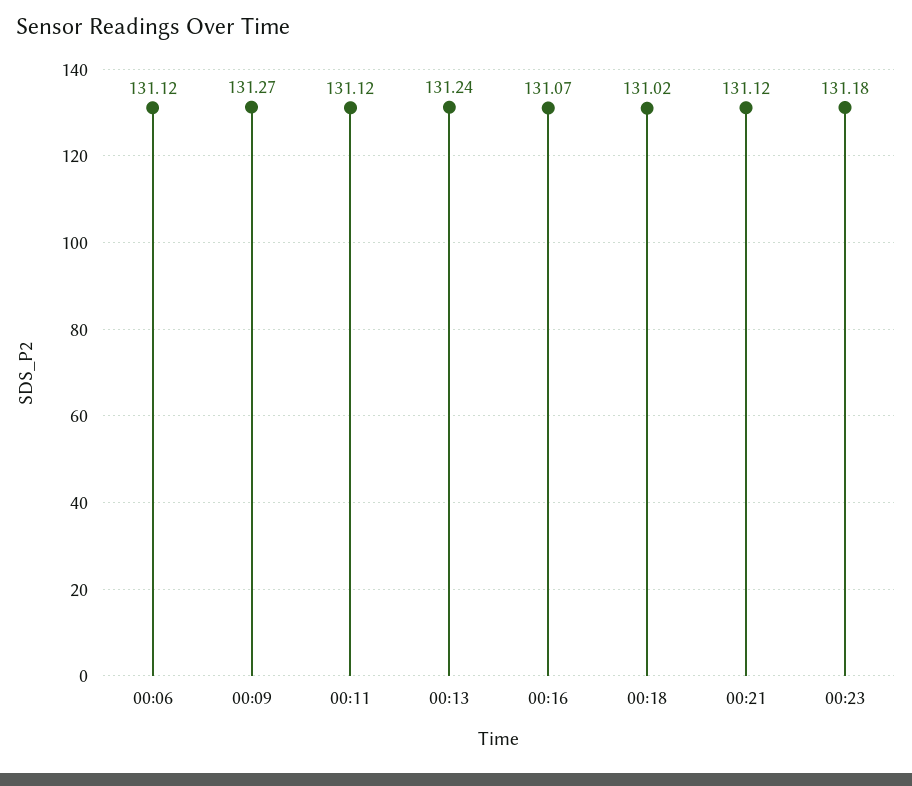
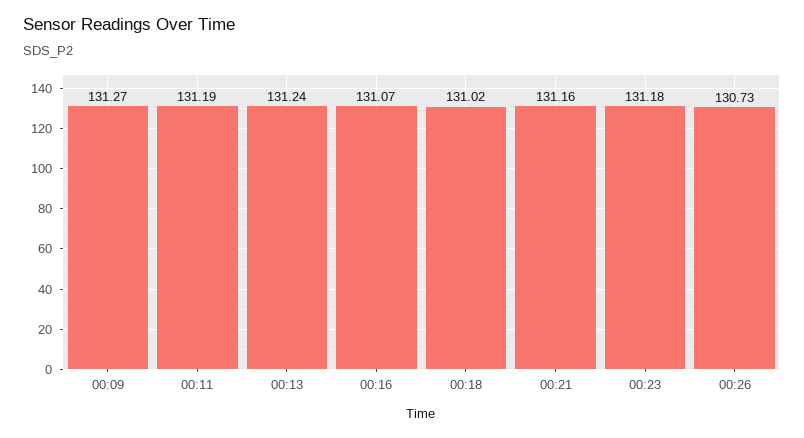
00:06: 131.12 -> none
00:11: 131.12 -> 131.19
00:21: 131.12 -> 131.16
00:26: none -> 130.73

